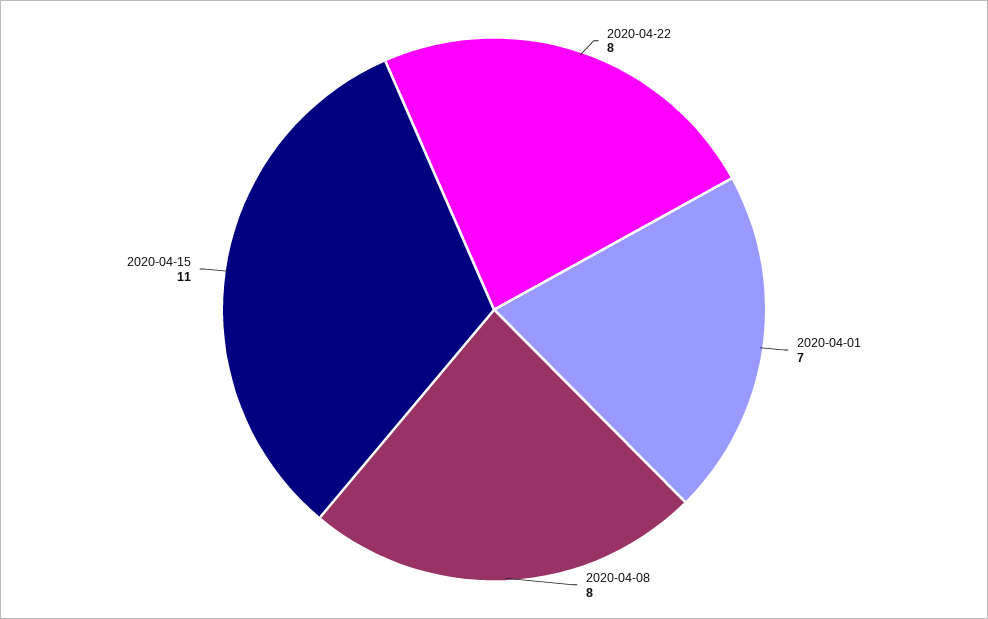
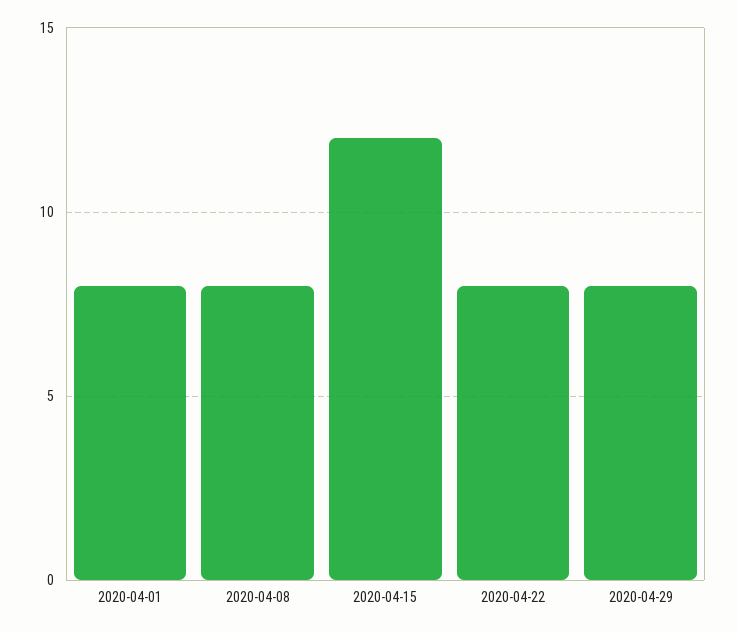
2020-04-01: 7 -> 8
2020-04-15: 11 -> 12
2020-04-29: none -> 8

